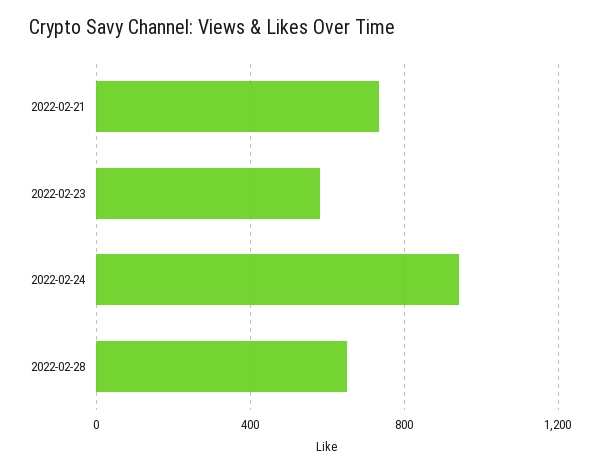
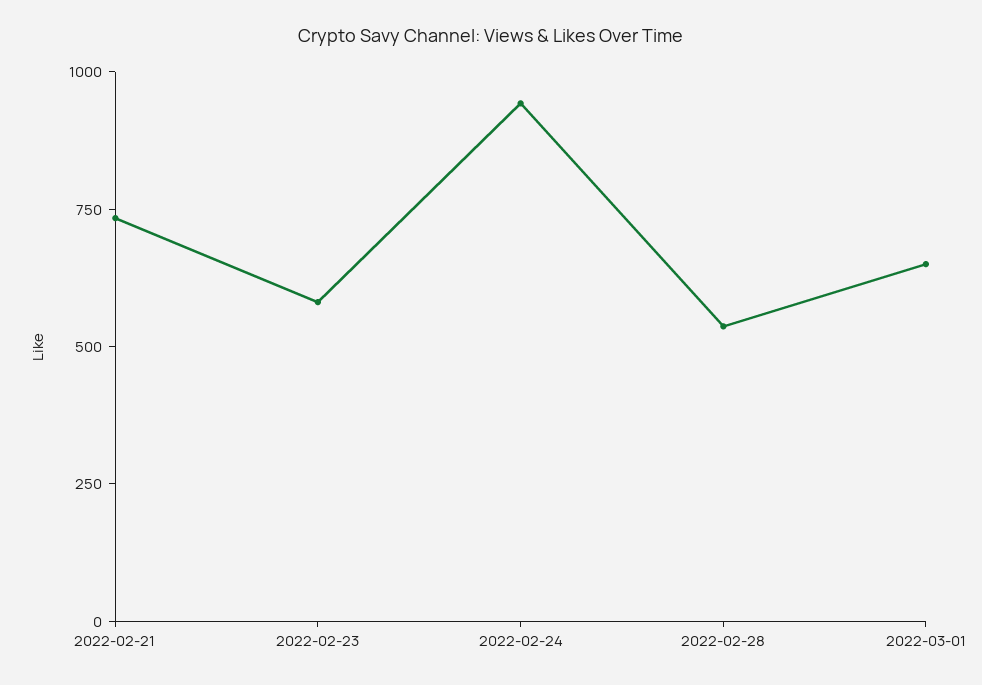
2022-02-28: 650 -> 550
2022-03-01: none -> 650

